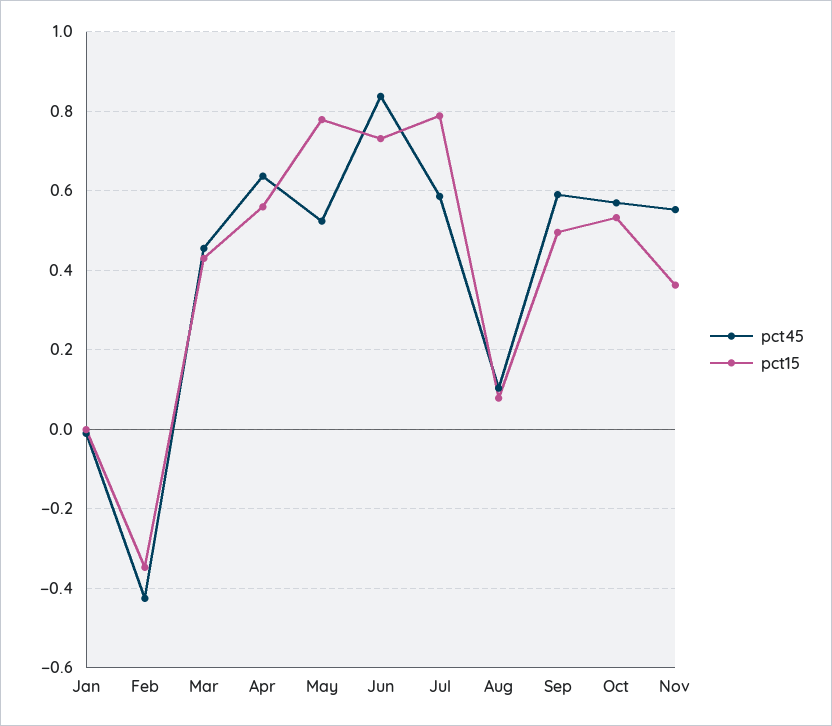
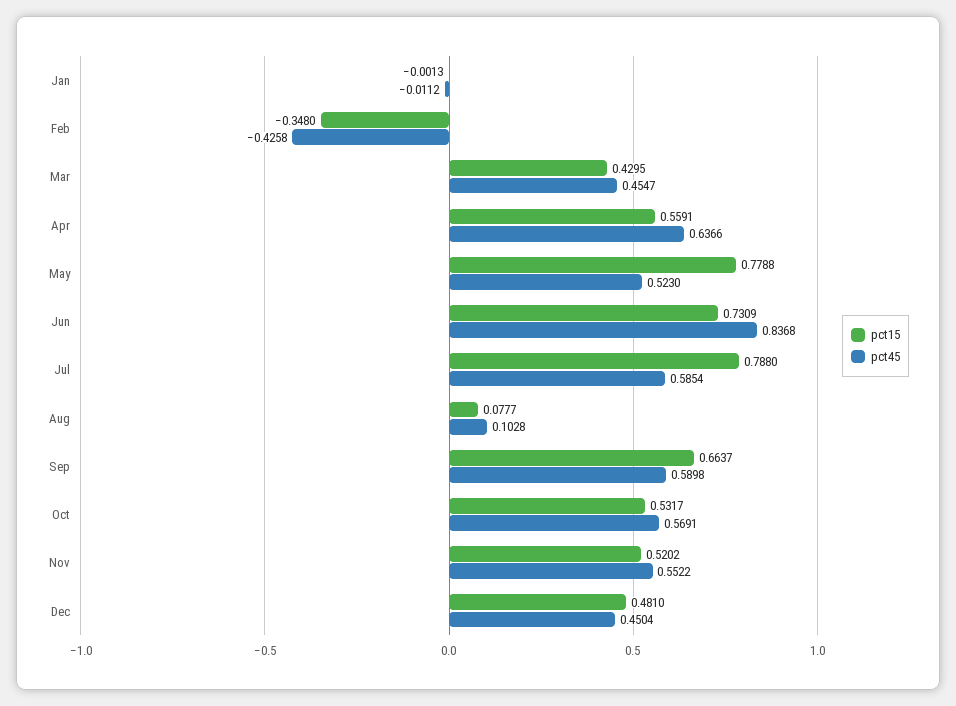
pct15, Sep: 0.5 -> 0.6637
pct15, Nov: 0.36 -> 0.5202
pct15, Dec: none -> 0.481
pct45, Dec: none -> 0.4504

